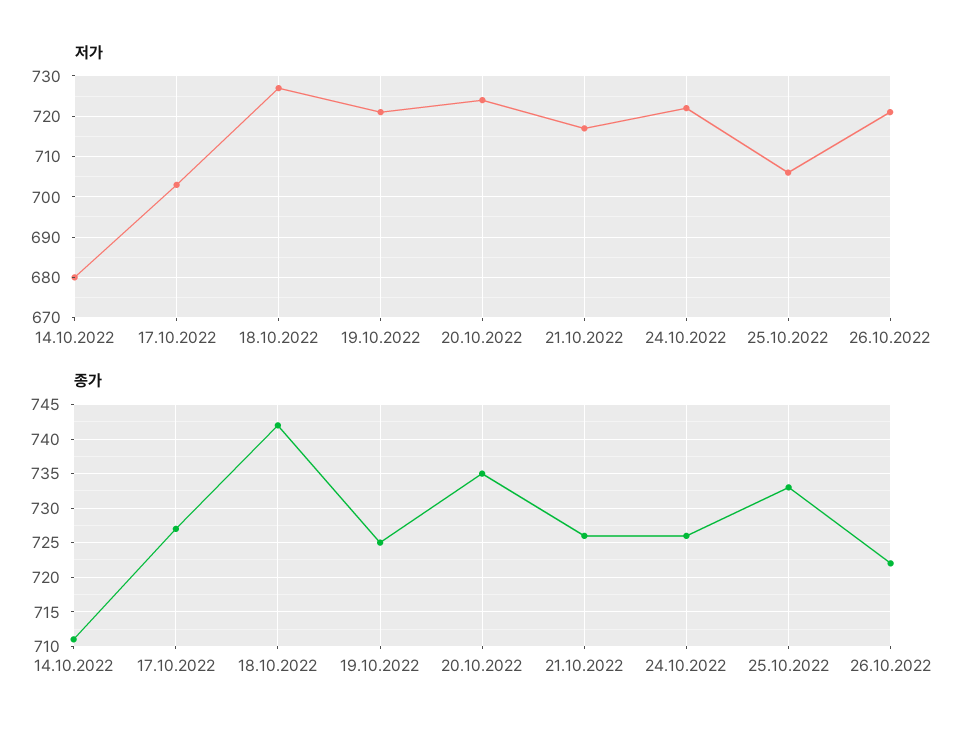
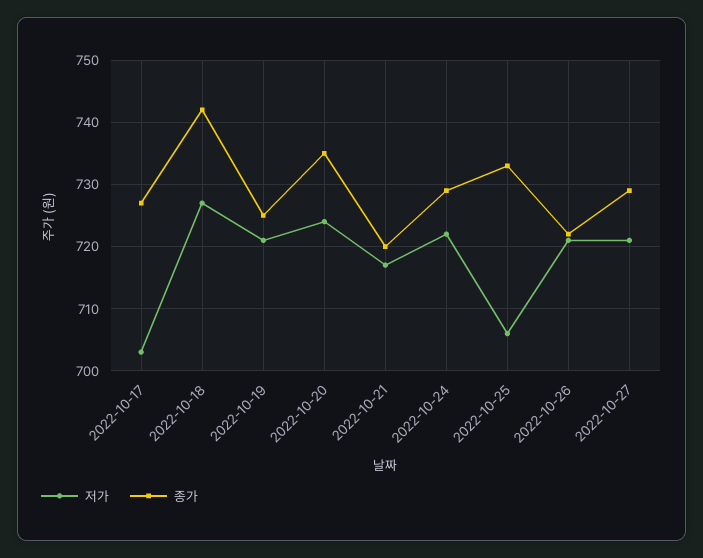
저가, 14.10.2022: 680 -> none
종가, 14.10.2022: 711 -> none
종가, 21.10.2022: 726 -> 720
종가, 24.10.2022: 726 -> 729
저가, 2022-10-27: none -> 721
종가, 2022-10-27: none -> 729

